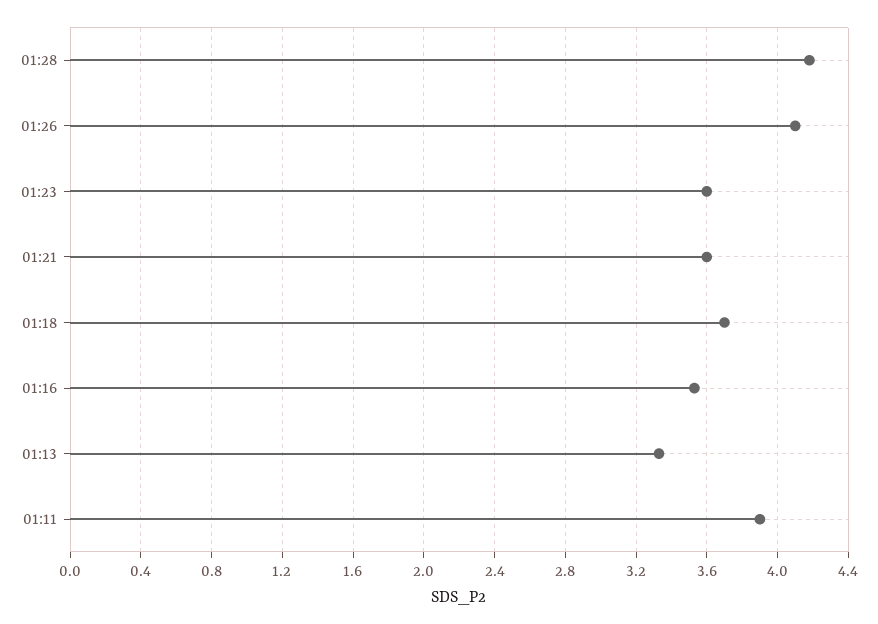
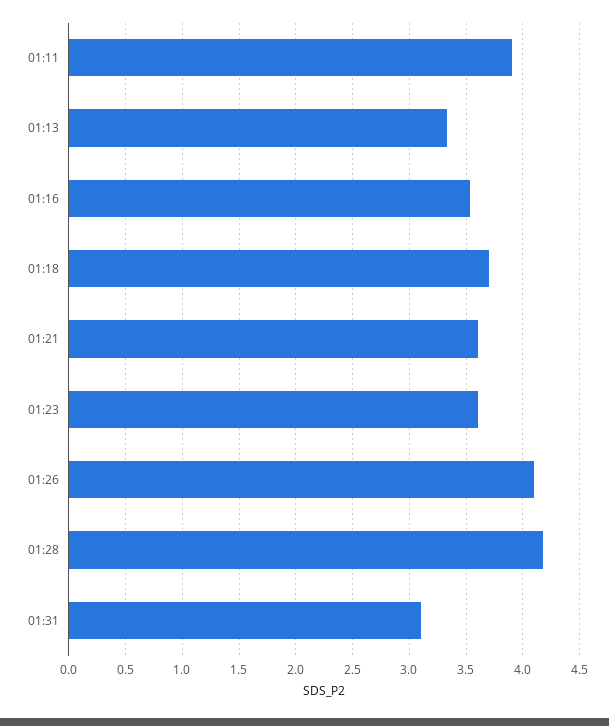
01:31: none -> 3.1

